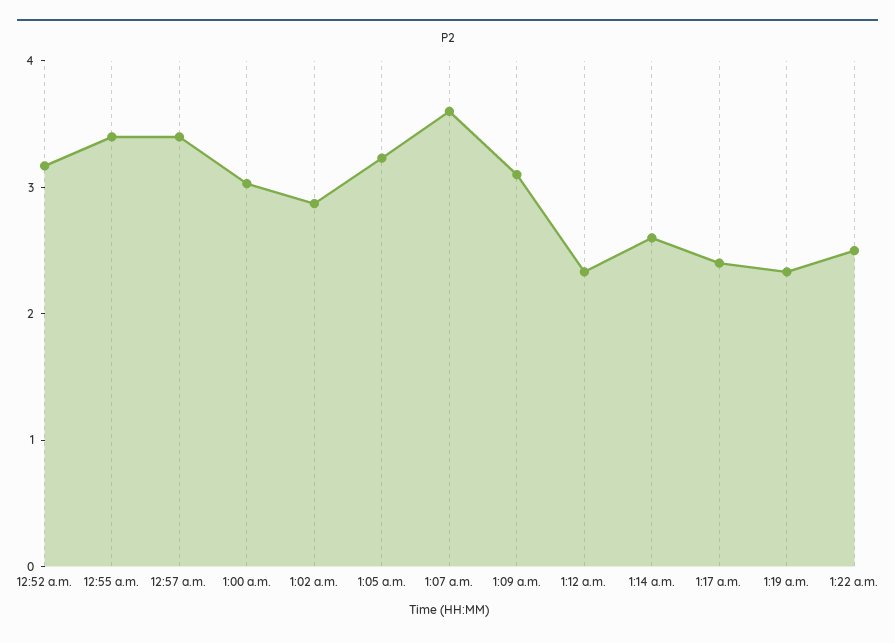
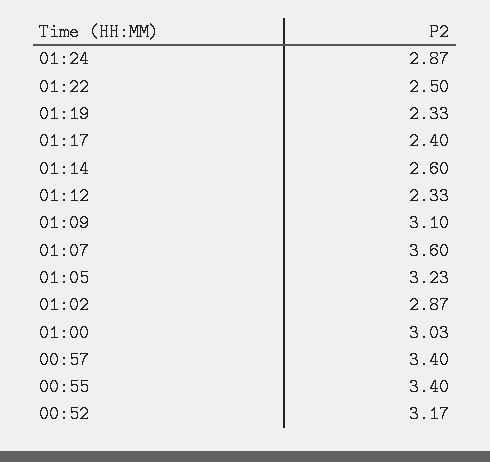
01:24: none -> 2.87

